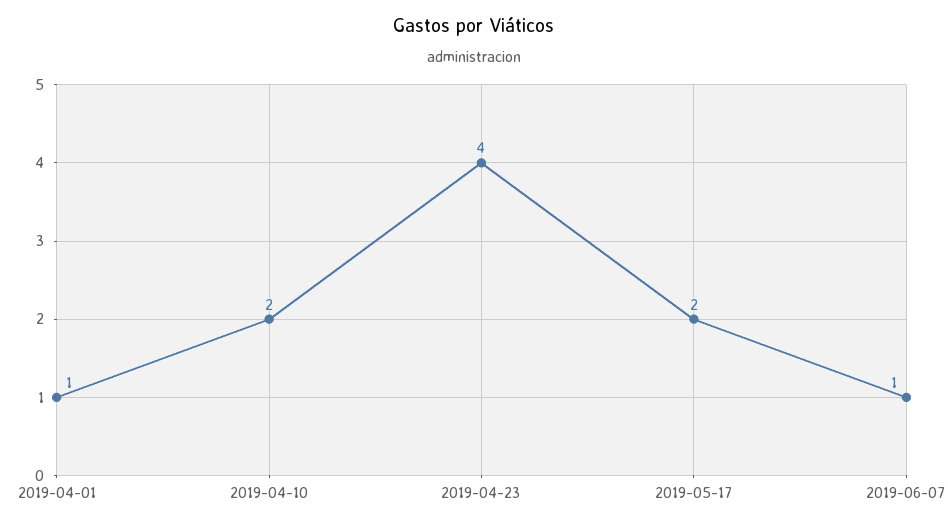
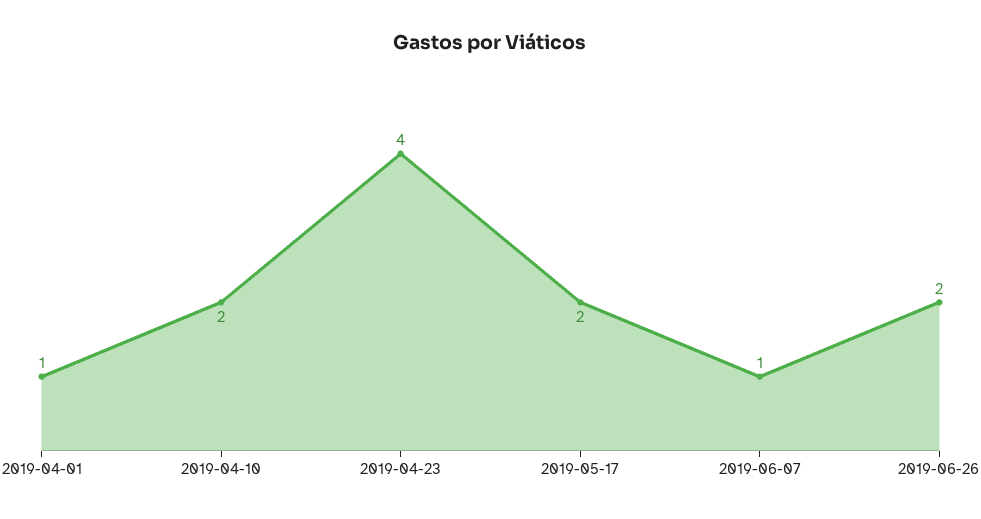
2019-06-26: none -> 2

